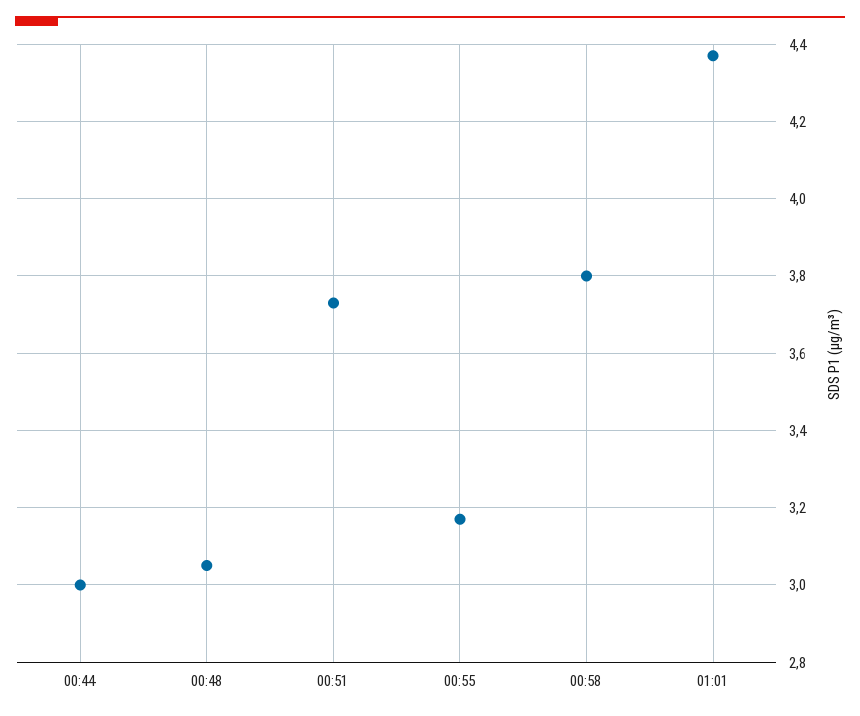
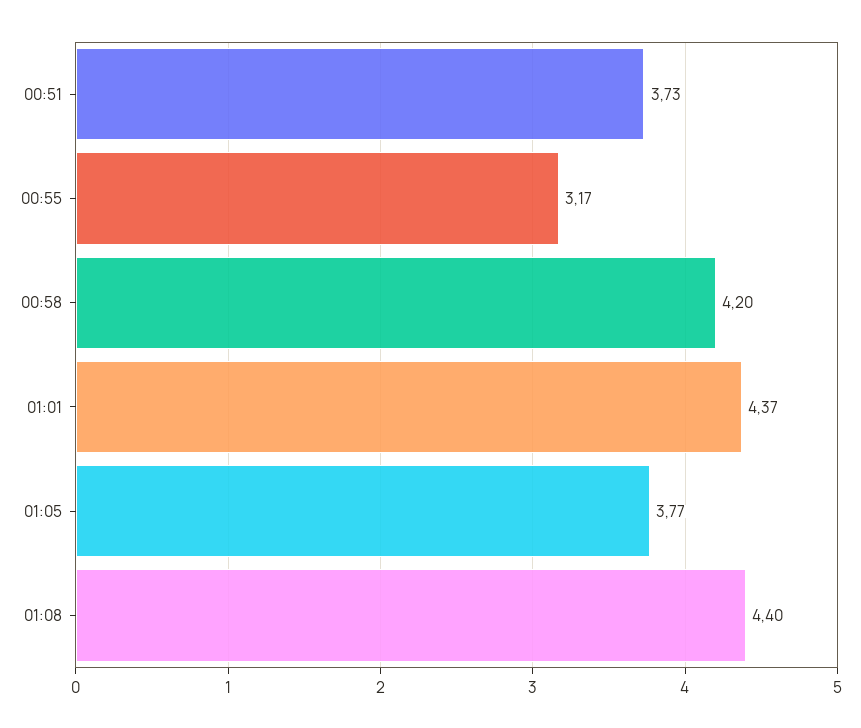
00:44: 3 -> none
00:48: 3.05 -> none
00:58: 3.8 -> 4.2
01:05: none -> 3.77
01:08: none -> 4.4

